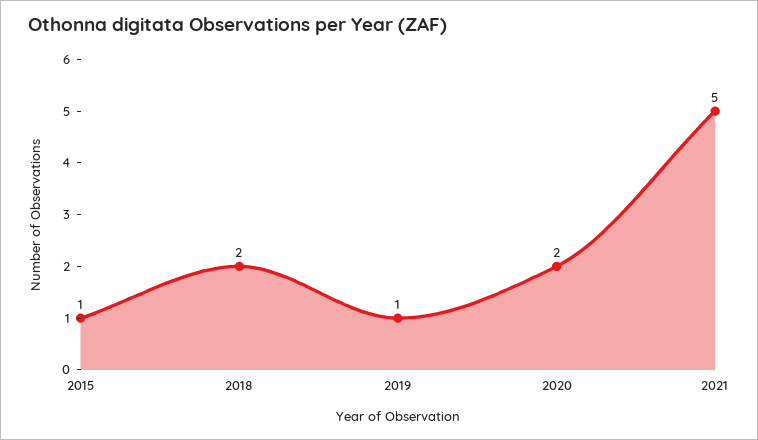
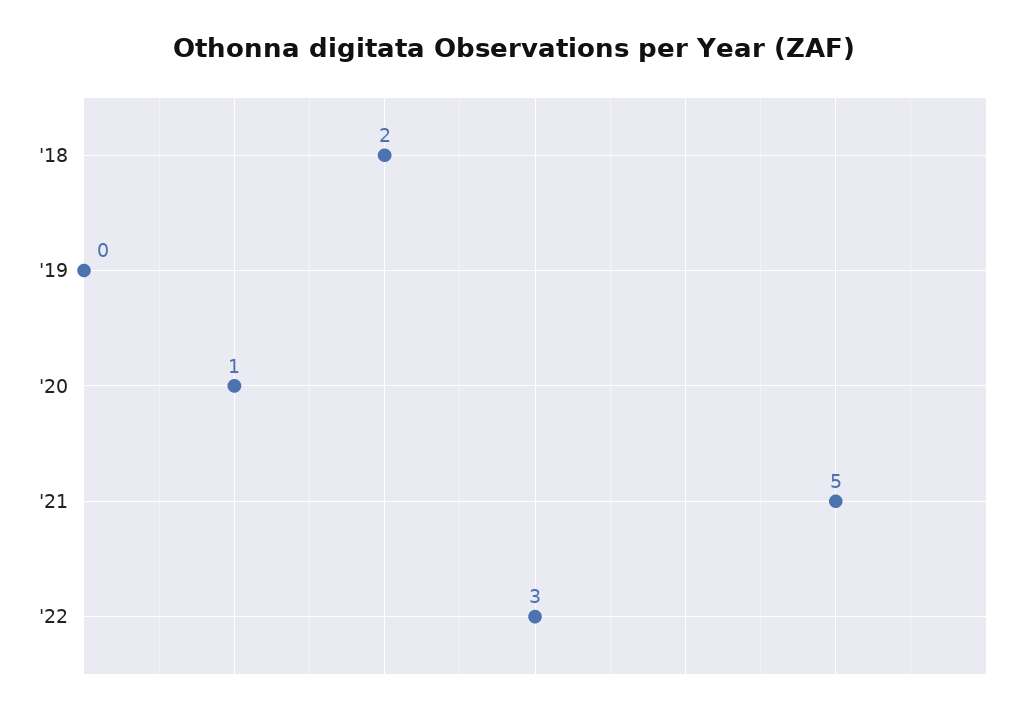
2015: 1 -> none
2019: 1 -> 0
2020: 2 -> 1
'22: none -> 3

